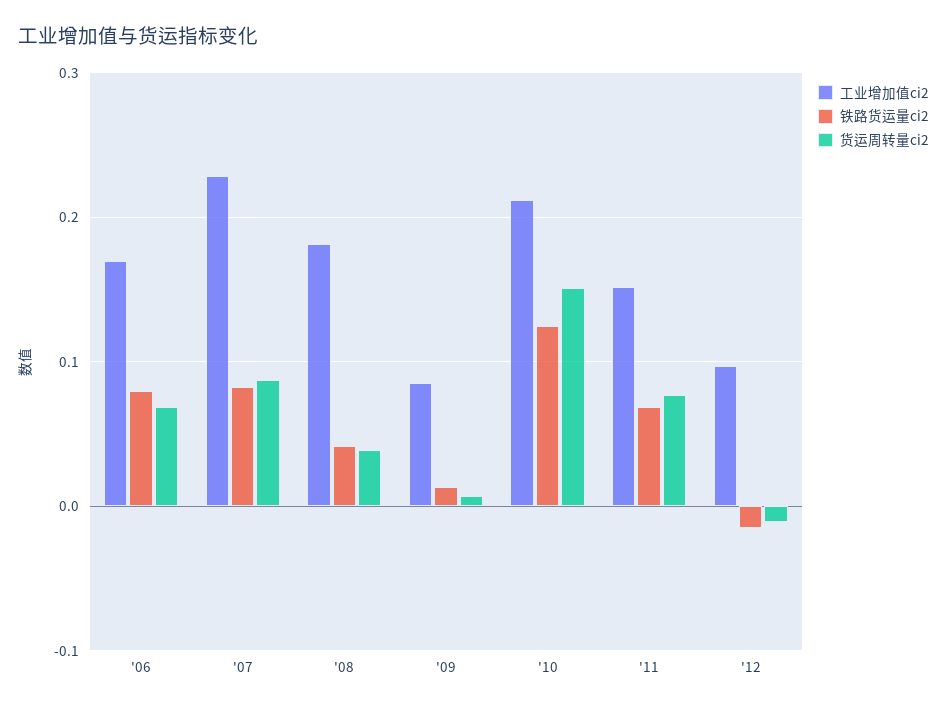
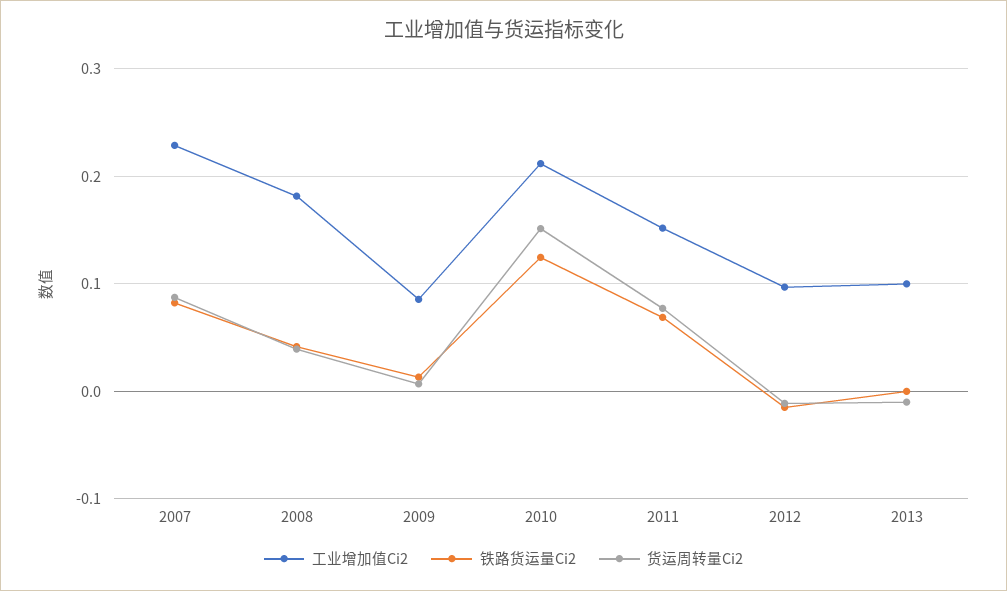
工业增加值ci2, '06: 0.17 -> none
铁路货运量ci2, '06: 0.08 -> none
货运周转量ci2, '06: 0.07 -> none
工业增加值ci2, 2013: none -> 0.1
铁路货运量ci2, 2013: none -> 0
货运周转量ci2, 2013: none -> -0.01

